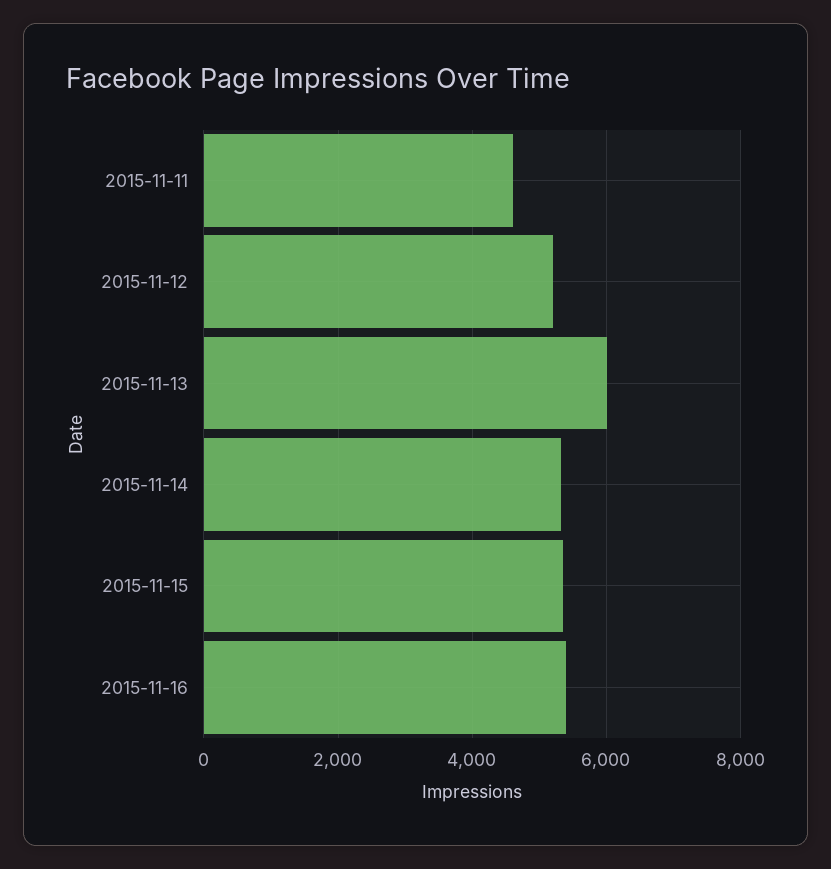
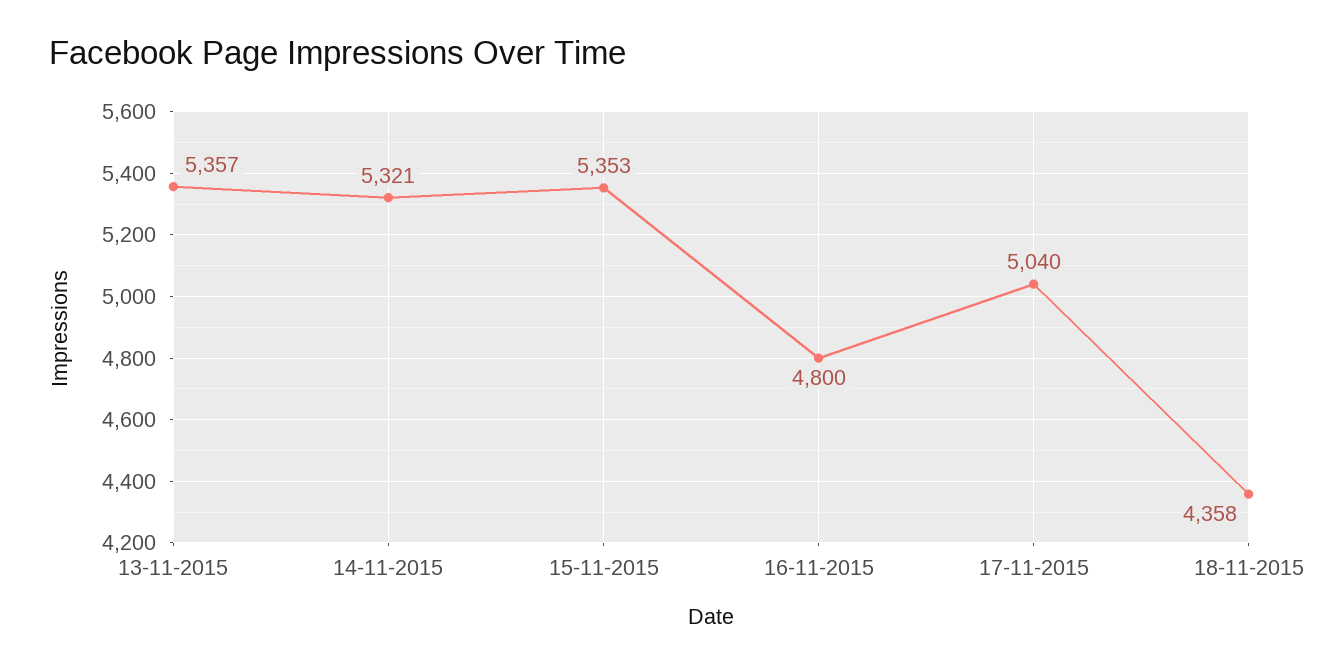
2015-11-11: 4600 -> none
2015-11-12: 5200 -> none
2015-11-13: 6000 -> 5357
2015-11-16: 5400 -> 4800
17-11-2015: none -> 5040
18-11-2015: none -> 4358

